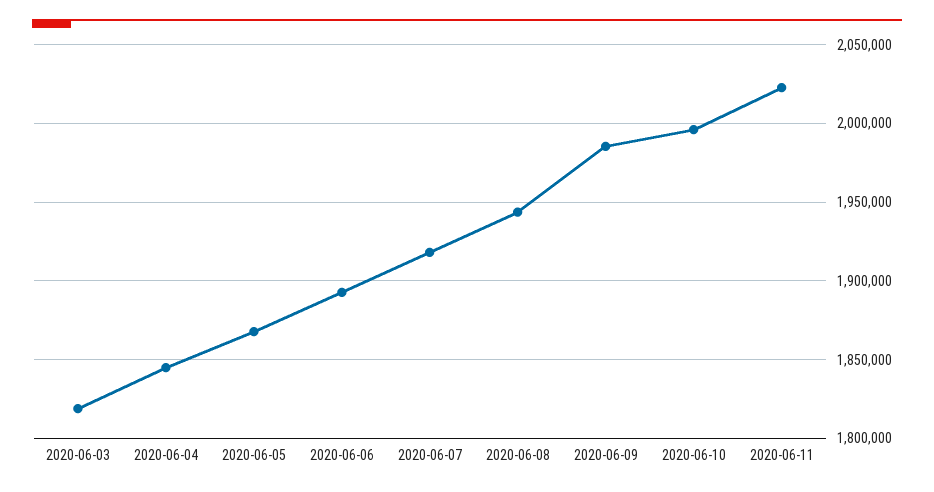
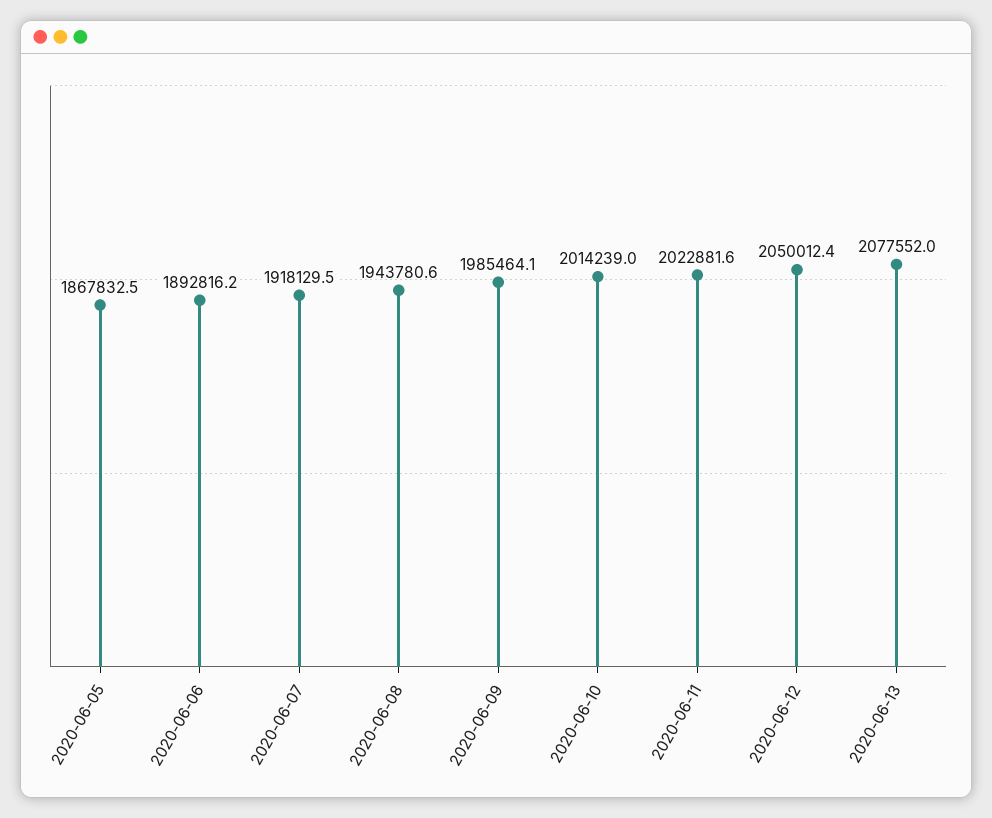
2020-06-03: 1820000 -> none
2020-06-04: 1845000 -> none
2020-06-10: 1995000 -> 2014239
2020-06-12: none -> 2050012.4
2020-06-13: none -> 2077552

